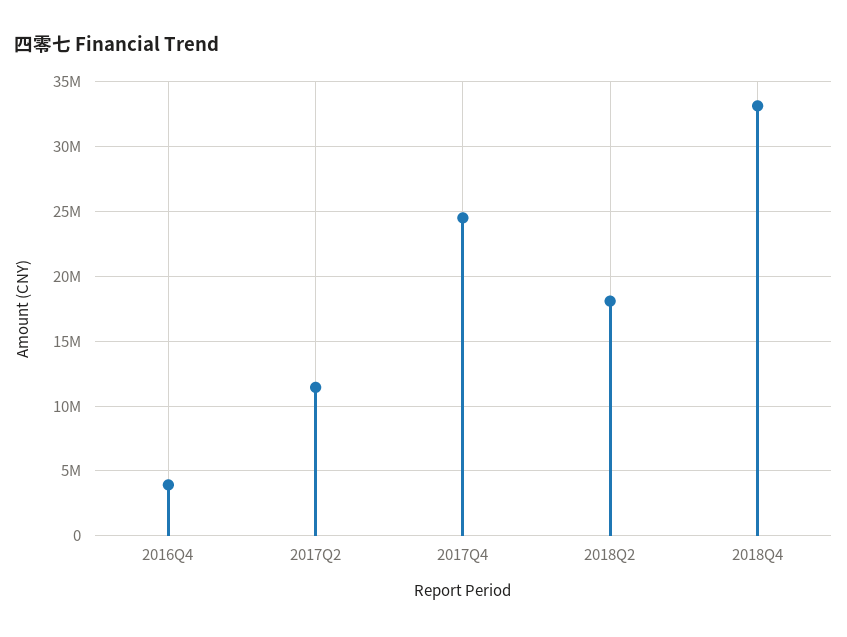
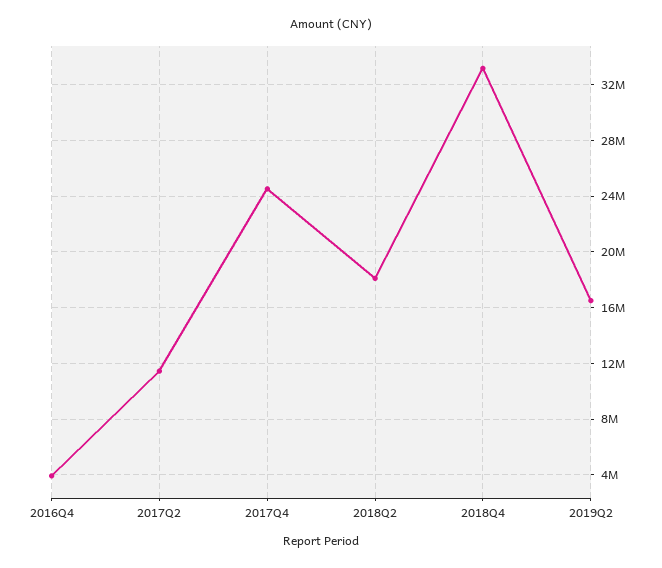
2019Q2: none -> 16500000

